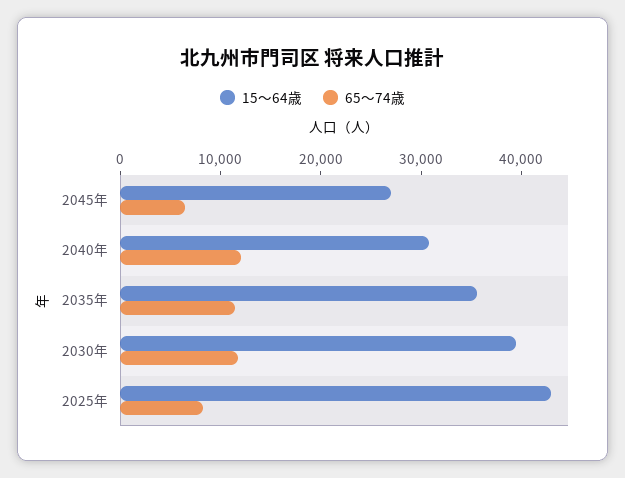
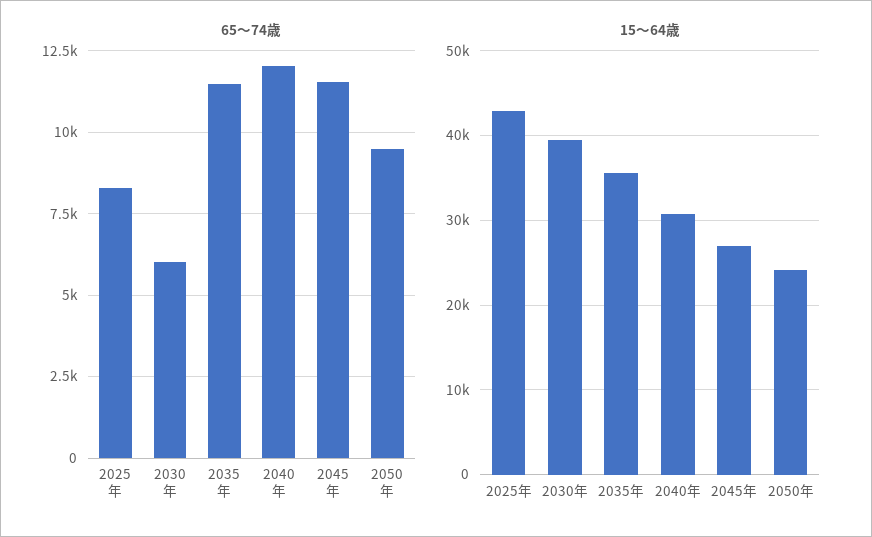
65～74歳, 2045年: 6000 -> 11500
65～74歳, 2030年: 12000 -> 6000
65～74歳, 2050年: none -> 9500
15～64歳, 2050年: none -> 24000

